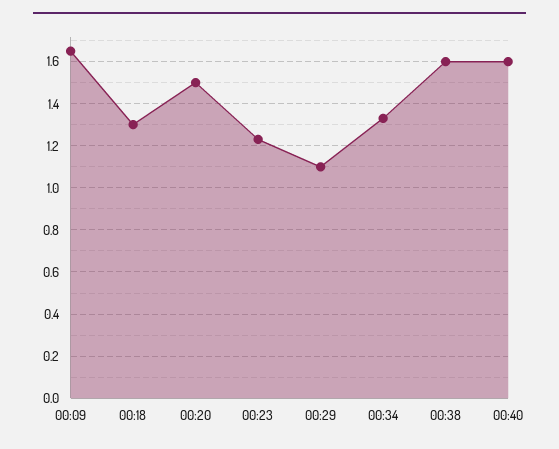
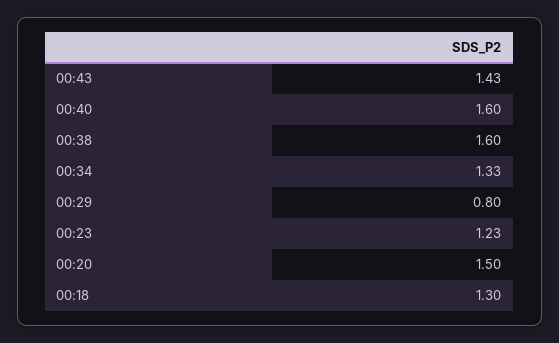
00:09: 1.65 -> none
00:29: 1.1 -> 0.8
00:43: none -> 1.43

